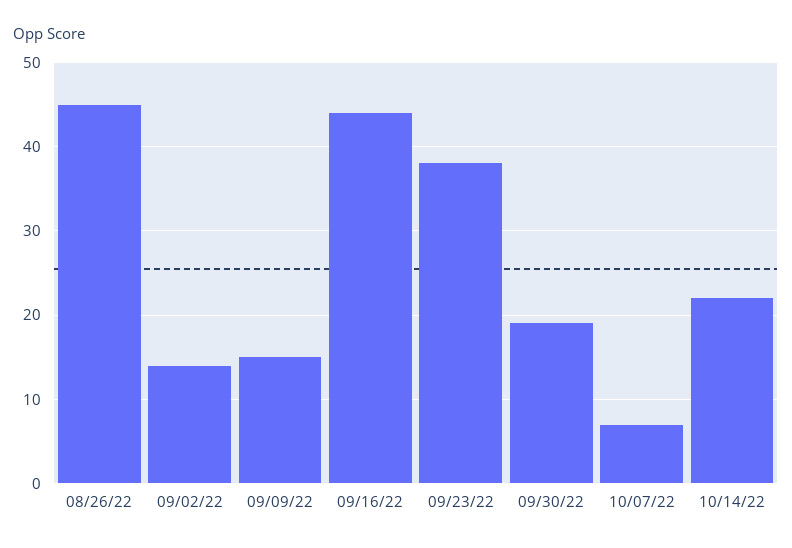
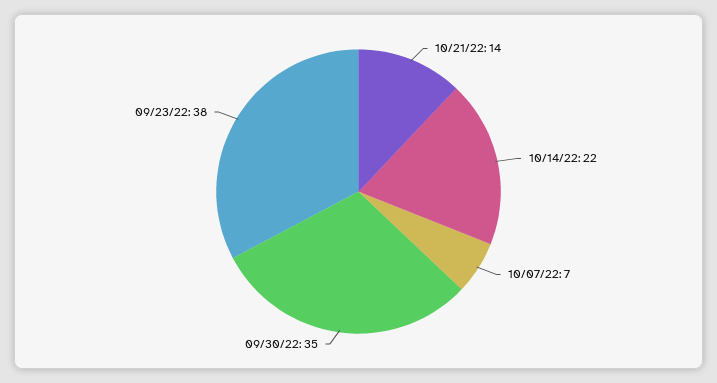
08/26/22: 45 -> none
09/02/22: 14 -> none
09/09/22: 15 -> none
09/16/22: 44 -> none
09/30/22: 19 -> 35
10/21/22: none -> 14

